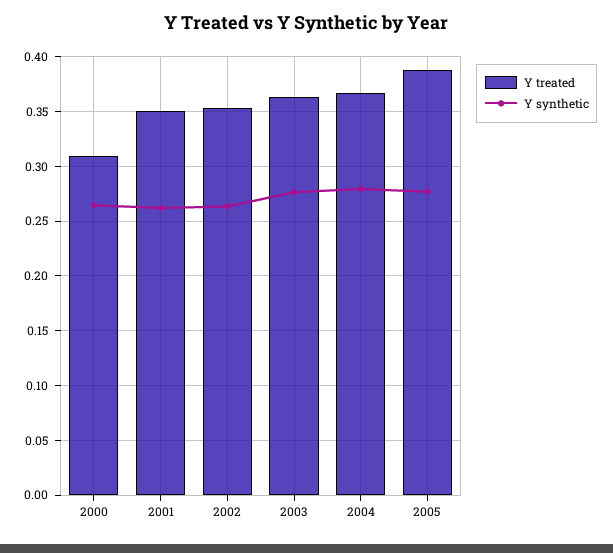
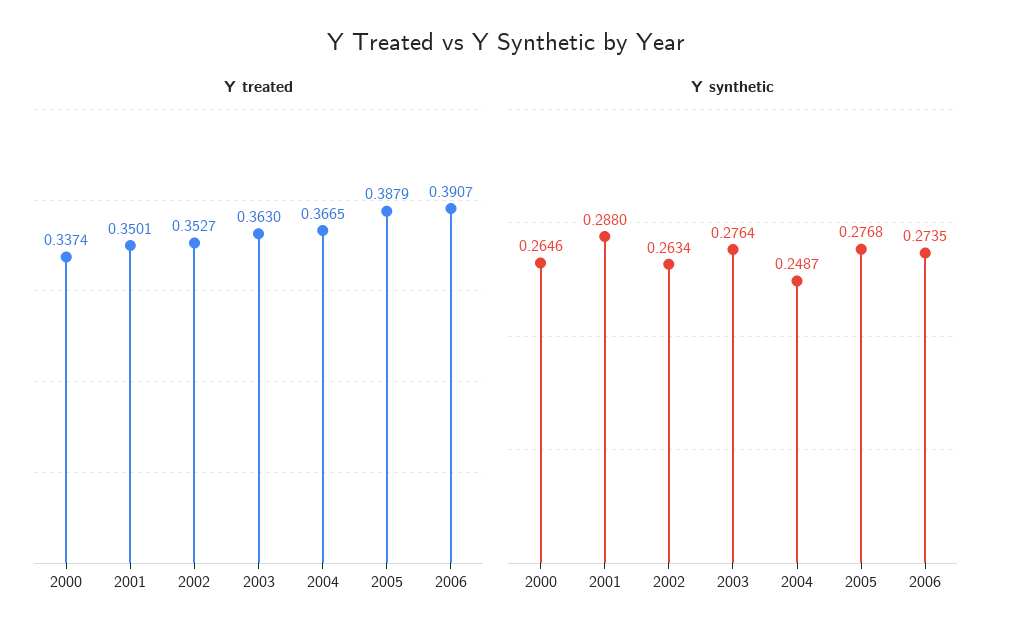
Y treated, 2000: 0.31 -> 0.3374
Y synthetic, 2001: 0.26 -> 0.288
Y synthetic, 2004: 0.28 -> 0.2487
Y treated, 2006: none -> 0.3907
Y synthetic, 2006: none -> 0.2735

